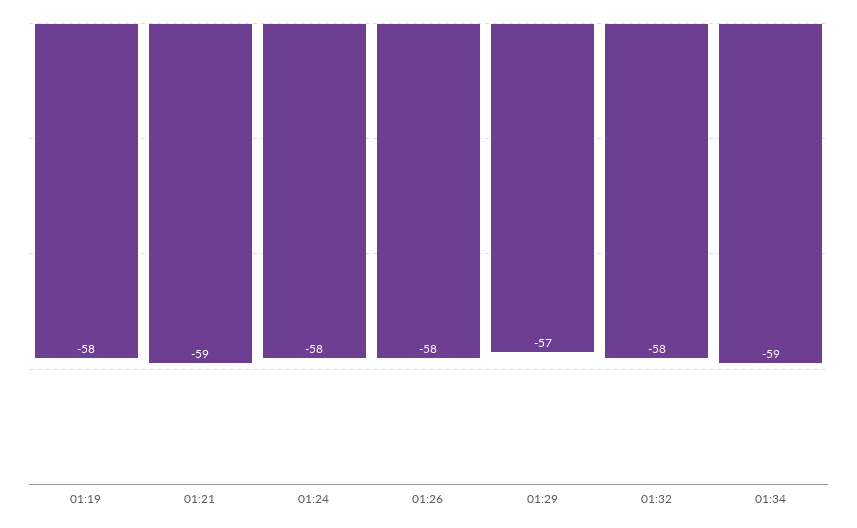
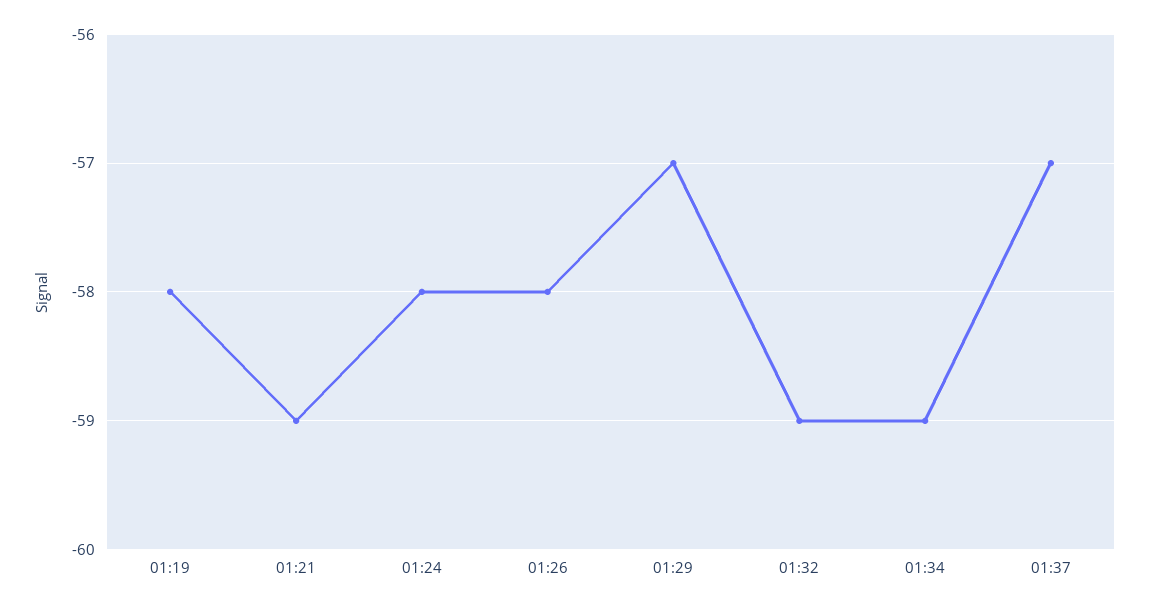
01:32: -58 -> -59
01:37: none -> -57

